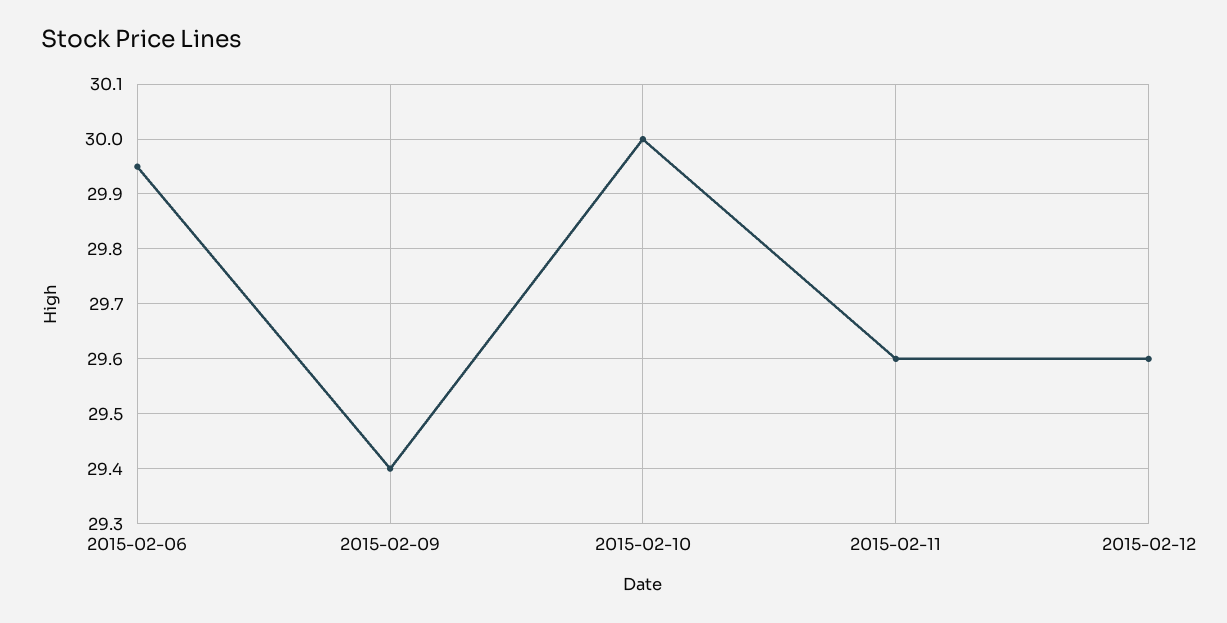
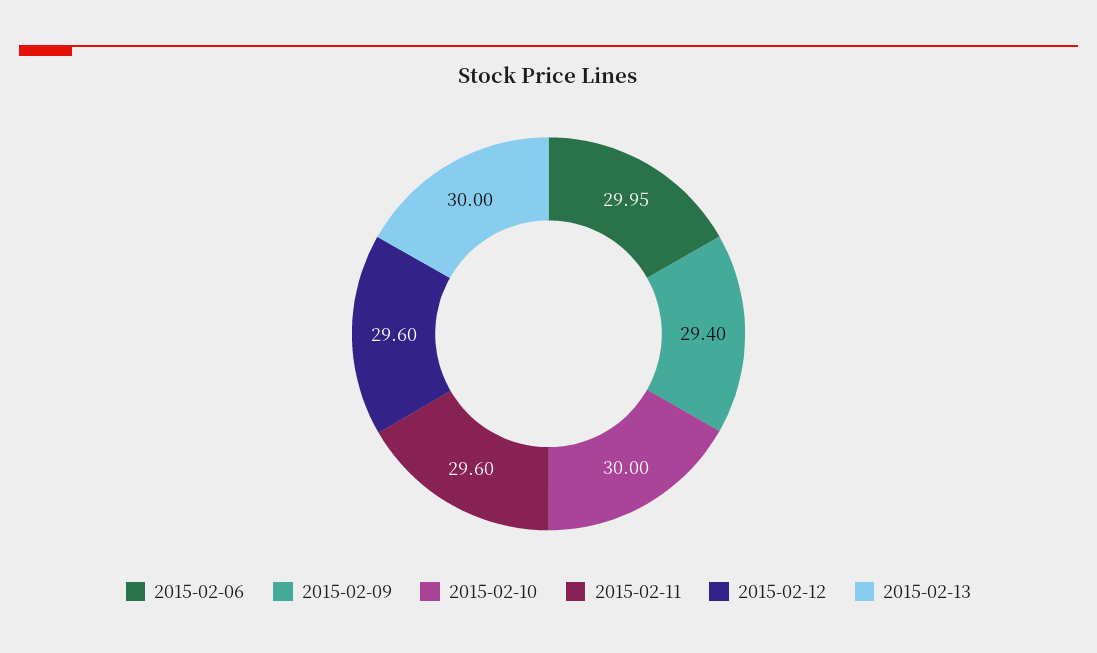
2015-02-13: none -> 30

